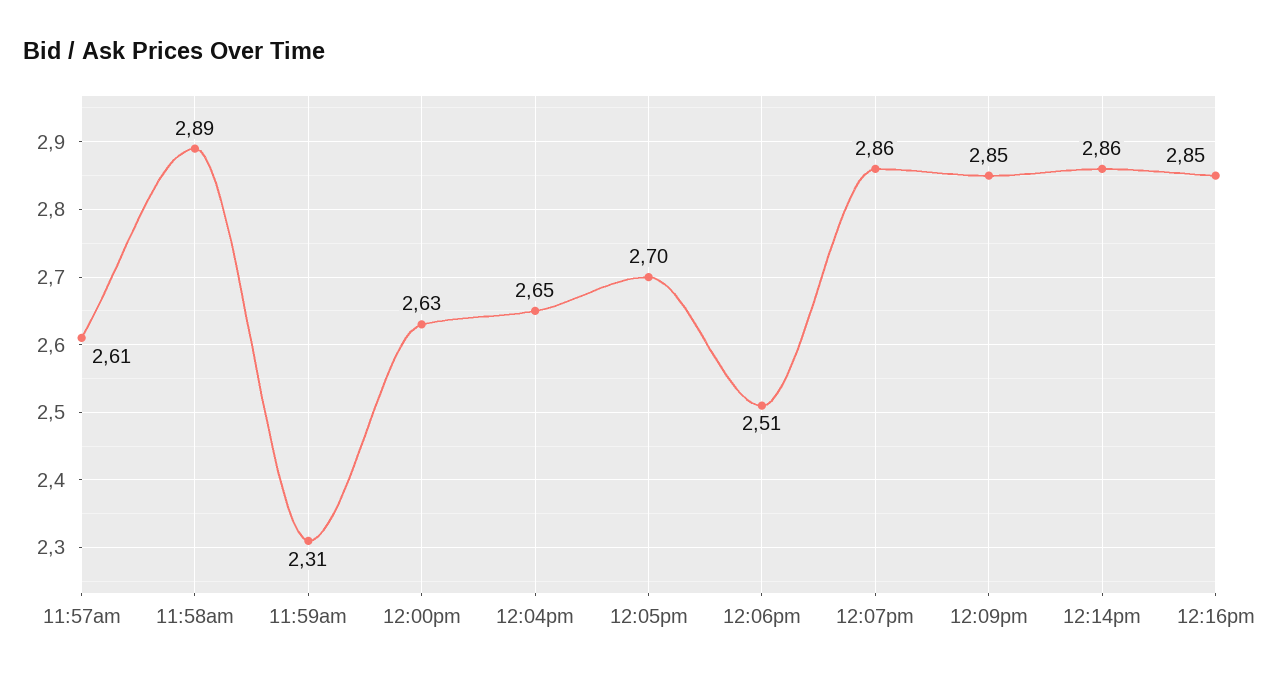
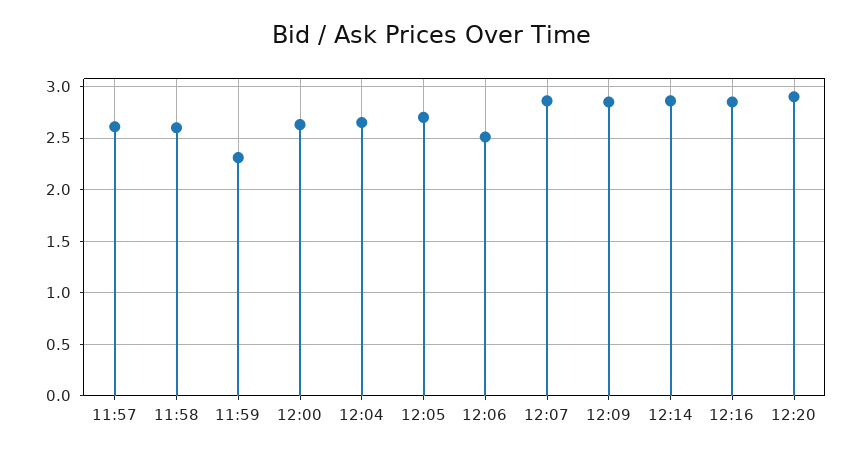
11:58am: 2.89 -> 2.6
12:20: none -> 2.9

